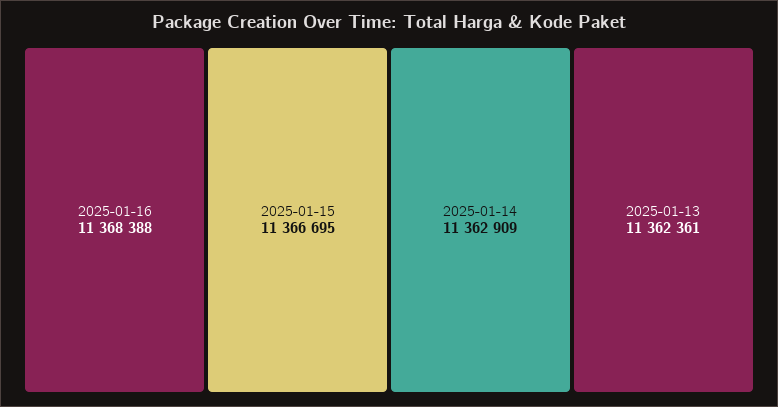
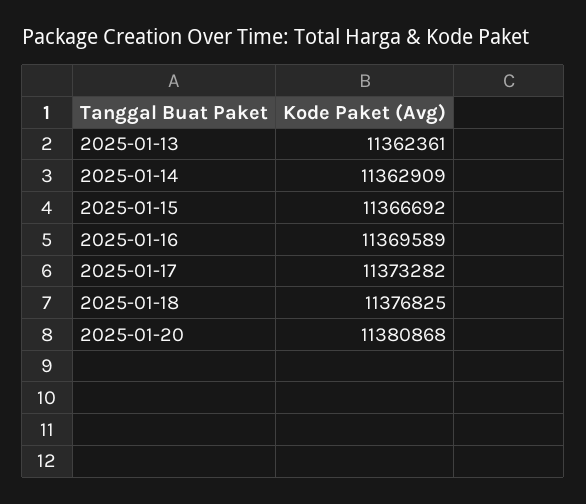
2025-01-16: 11368388 -> 11369589
2025-01-15: 11366695 -> 11366692
2025-01-17: none -> 11373282
2025-01-18: none -> 11376825
2025-01-20: none -> 11380868

